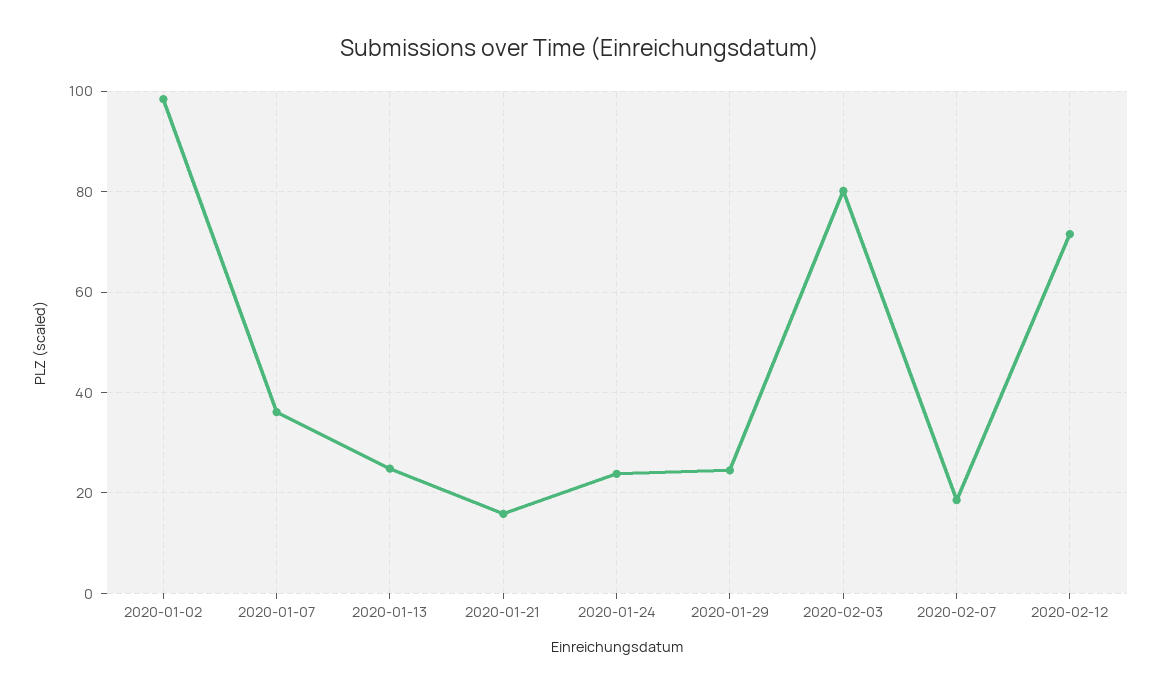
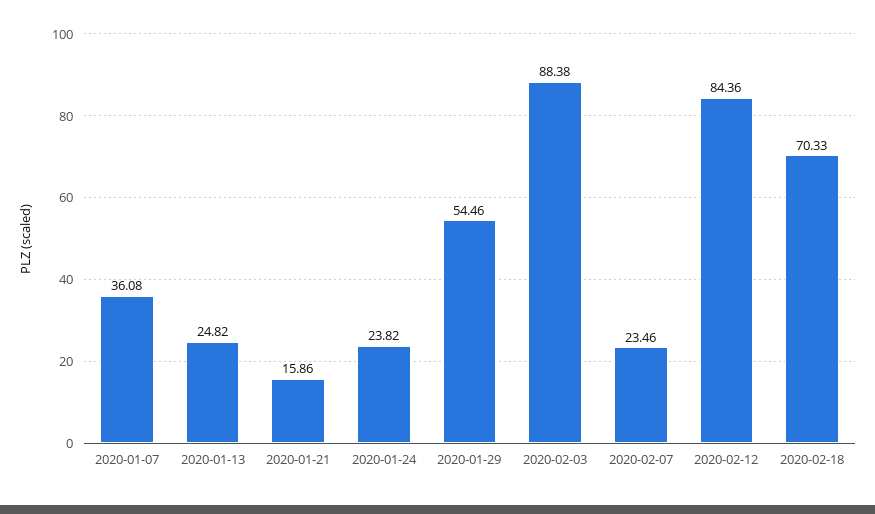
2020-01-02: 98 -> none
2020-01-29: 24 -> 54.46
2020-02-03: 80 -> 88.38
2020-02-07: 18 -> 23.46
2020-02-12: 72 -> 84.36
2020-02-18: none -> 70.33

